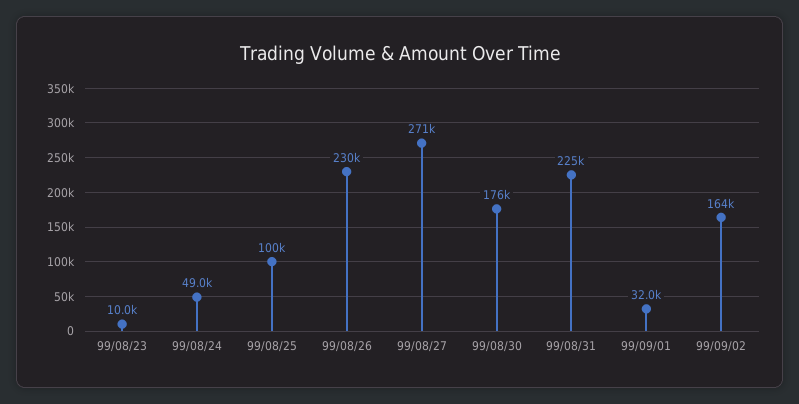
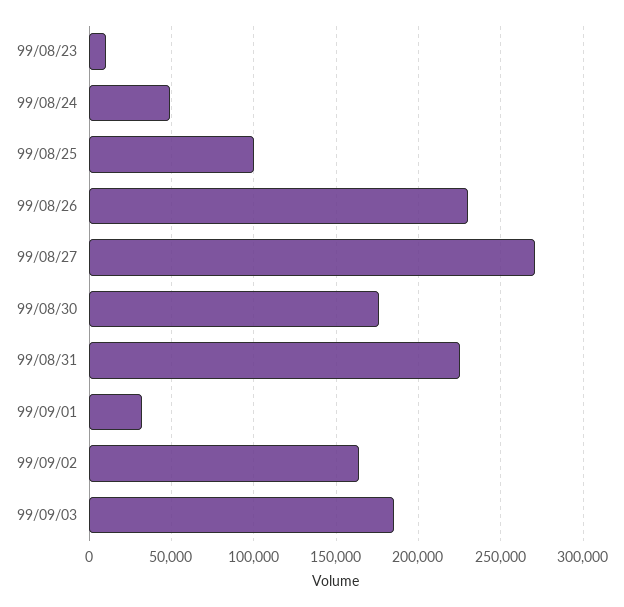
99/09/03: none -> 185000

